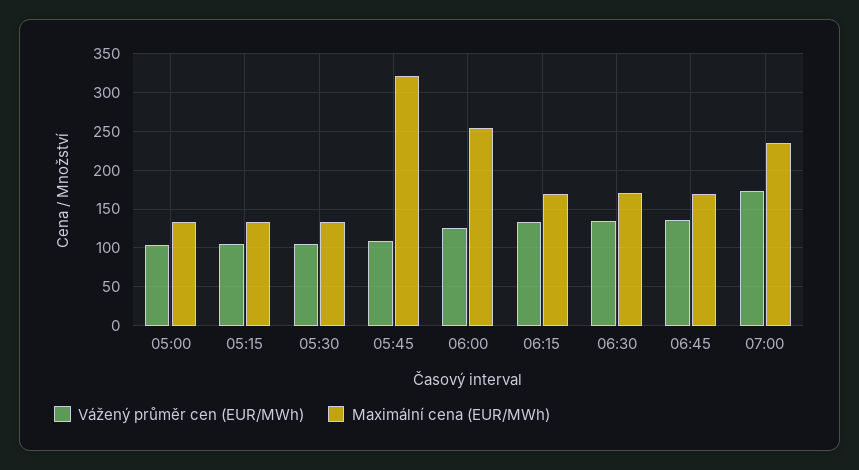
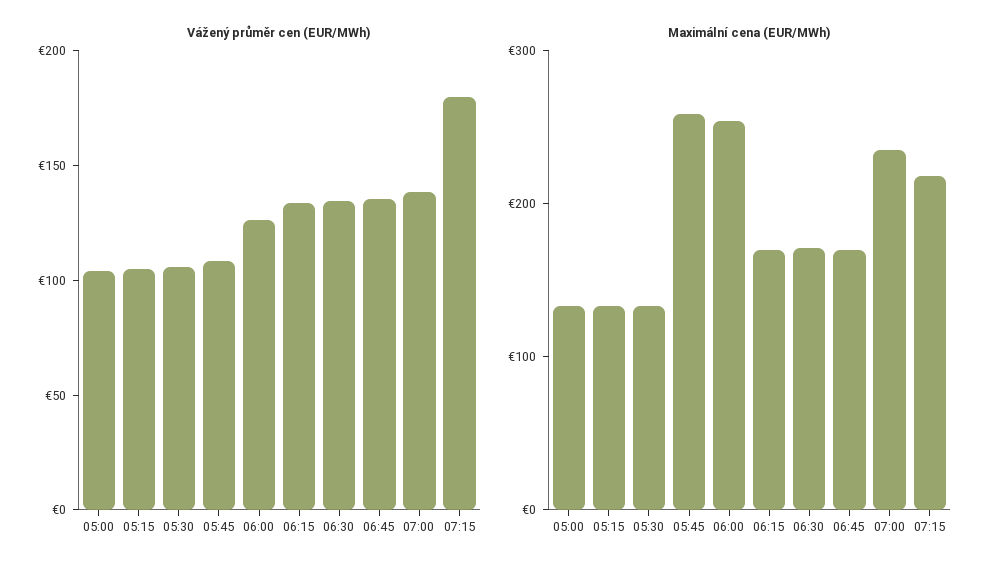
Maximální cena (EUR/MWh), 05:45: 320 -> 260
Vážený průměr cen (EUR/MWh), 07:00: 170 -> 140
Vážený průměr cen (EUR/MWh), 07:15: none -> 180
Maximální cena (EUR/MWh), 07:15: none -> 220

